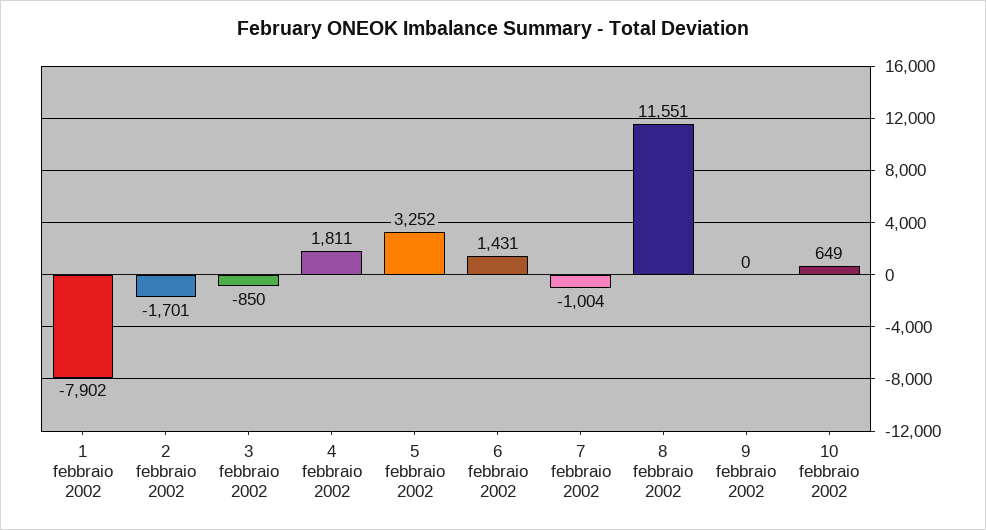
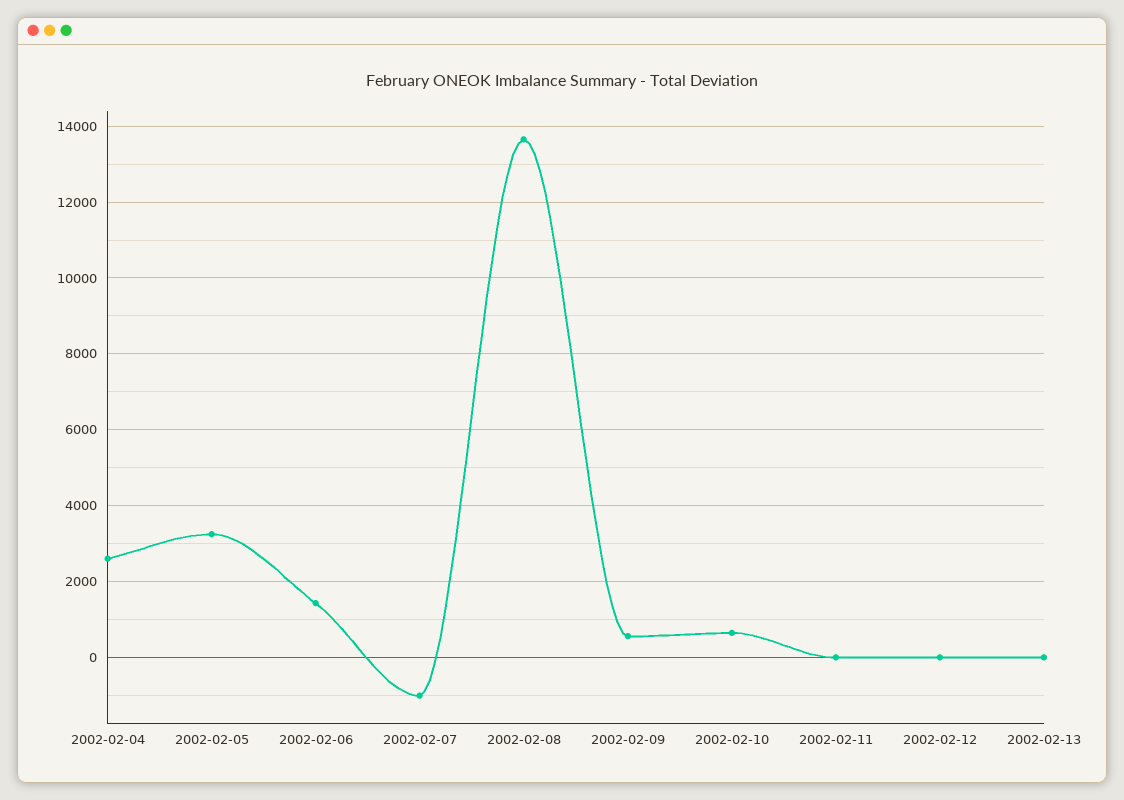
1 febbraio 2002: -7902 -> none
2 febbraio 2002: -1701 -> none
3 febbraio 2002: -850 -> none
4 febbraio 2002: 1811 -> 2600
8 febbraio 2002: 11551 -> 13600
9 febbraio 2002: 0 -> 600
2002-02-11: none -> 0
2002-02-12: none -> 0
2002-02-13: none -> 0

